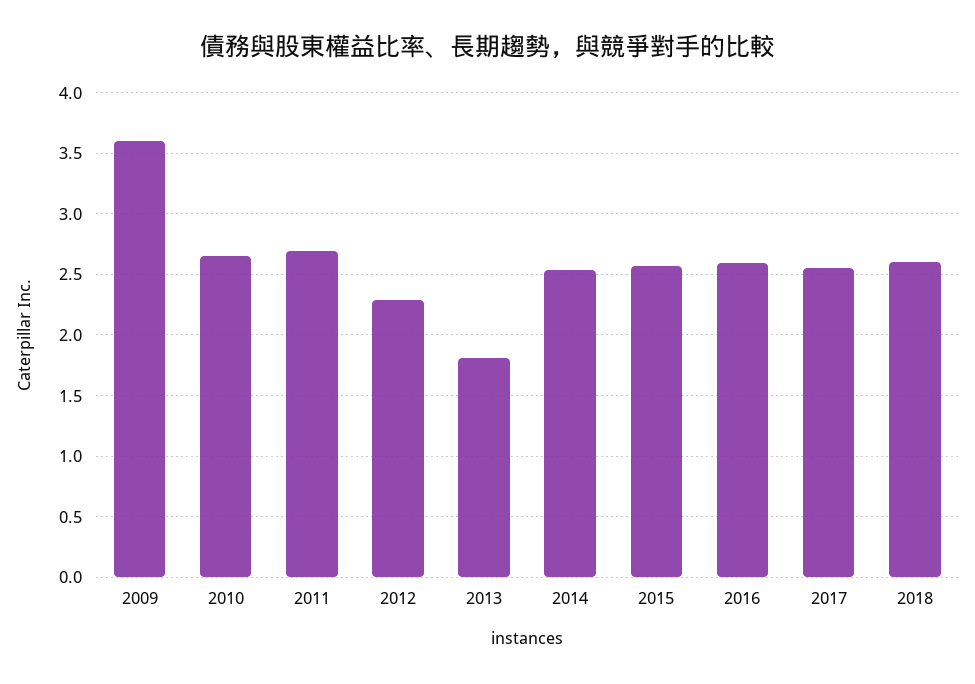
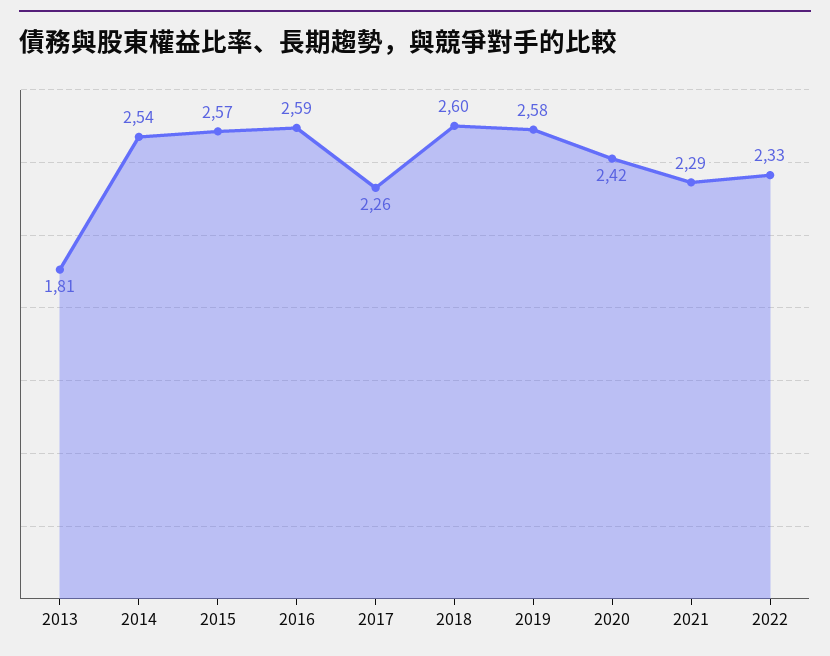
2009: 3.6 -> none
2010: 2.65 -> none
2011: 2.7 -> none
2012: 2.3 -> none
2017: 2.55 -> 2.26
2019: none -> 2.58
2020: none -> 2.42
2021: none -> 2.29
2022: none -> 2.33

